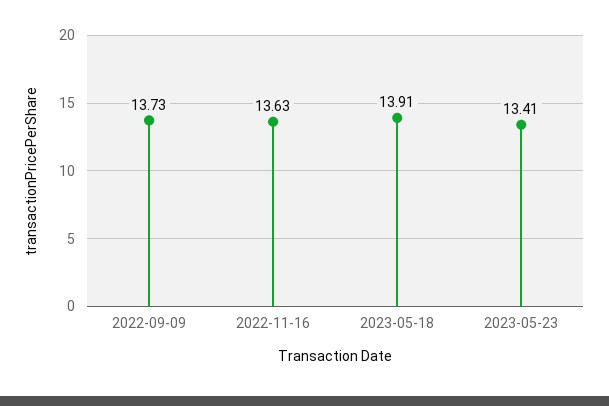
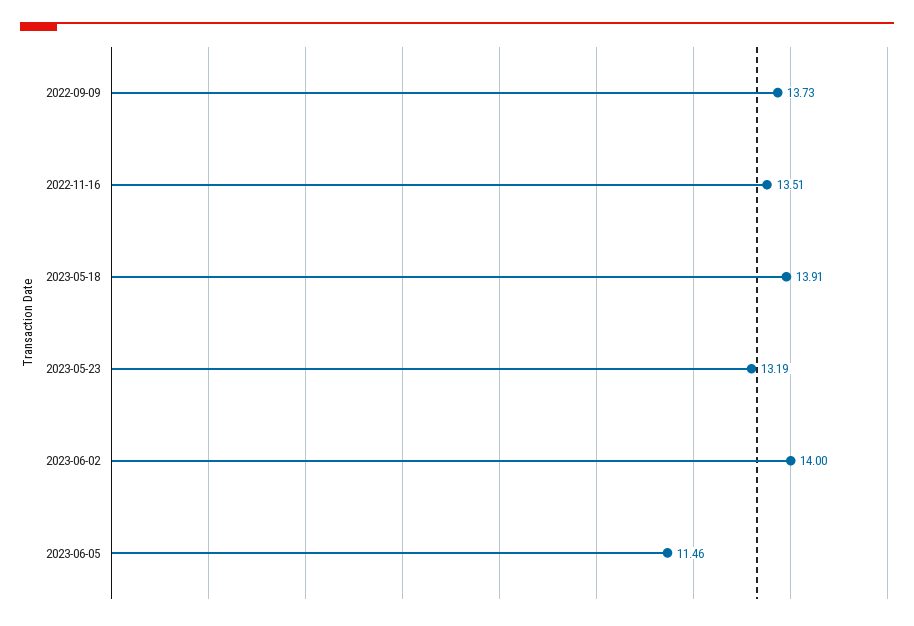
2022-11-16: 13.63 -> 13.51
2023-05-23: 13.41 -> 13.19
2023-06-02: none -> 14
2023-06-05: none -> 11.46

